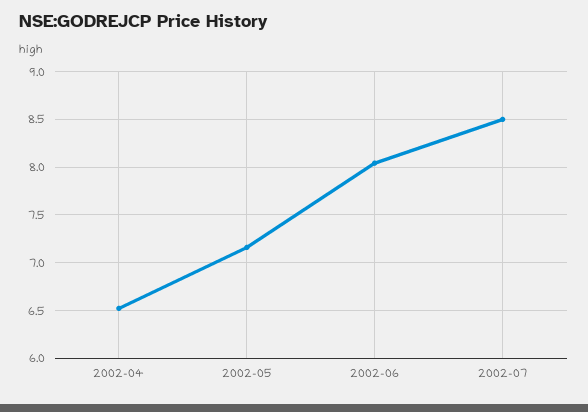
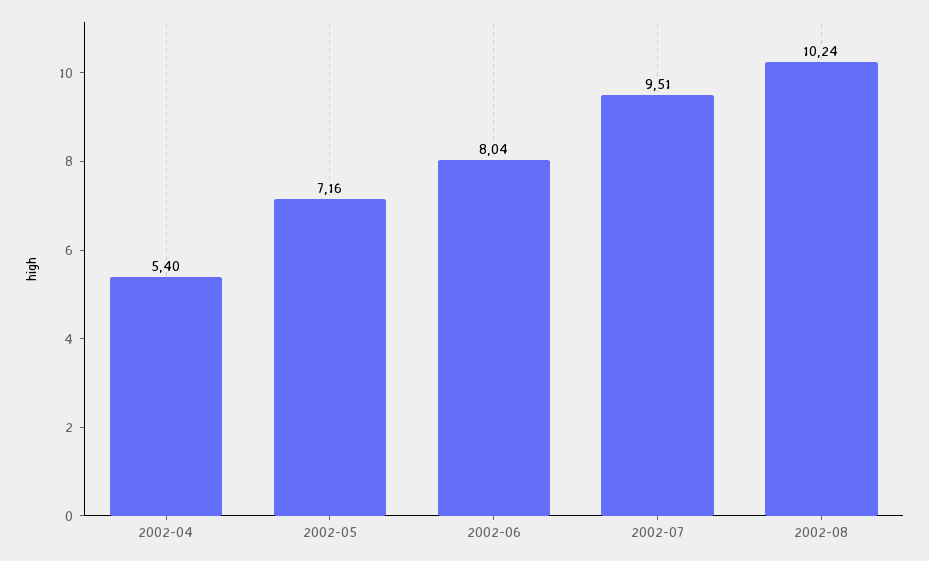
2002-04: 6.5 -> 5.4
2002-07: 8.5 -> 9.51
2002-08: none -> 10.24

